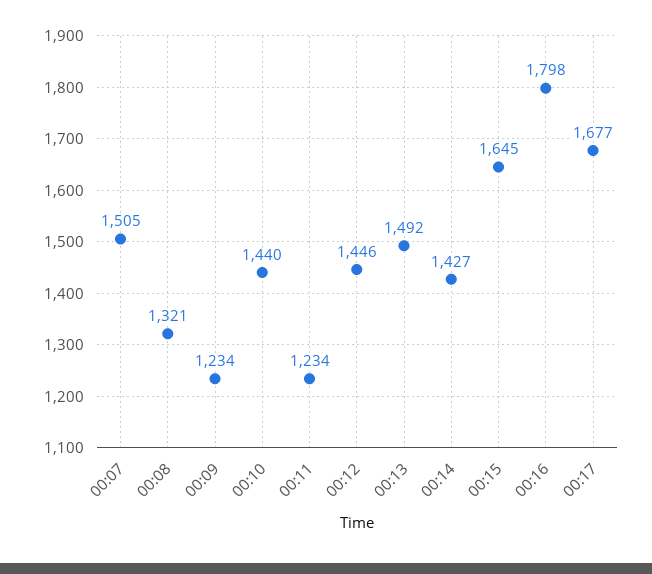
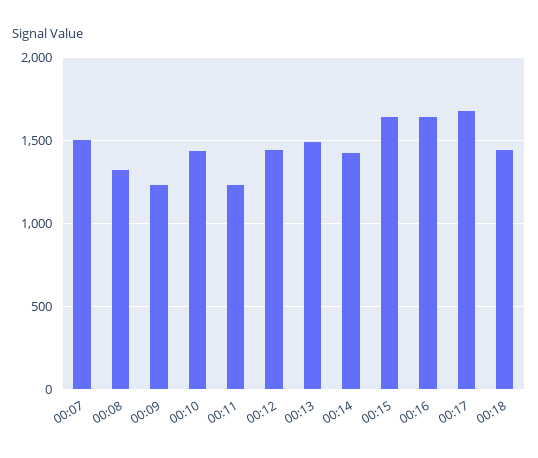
00:16: 1798 -> 1650
00:18: none -> 1450

